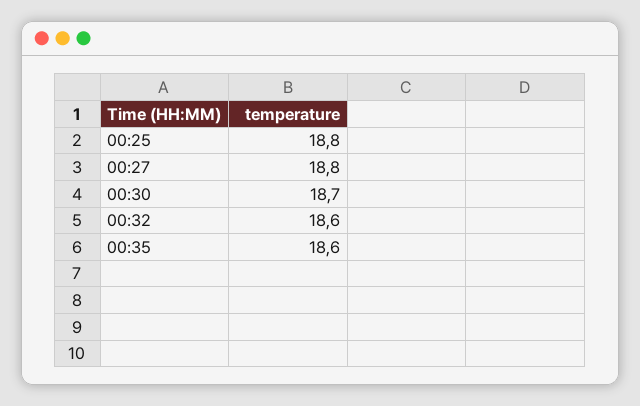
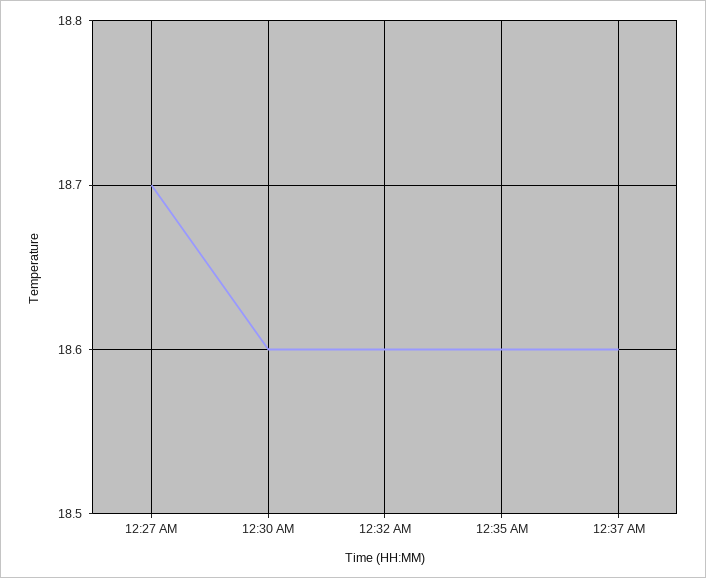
00:25: 18.8 -> none
00:27: 18.8 -> 18.7
00:30: 18.7 -> 18.6
12:37 AM: none -> 18.6

